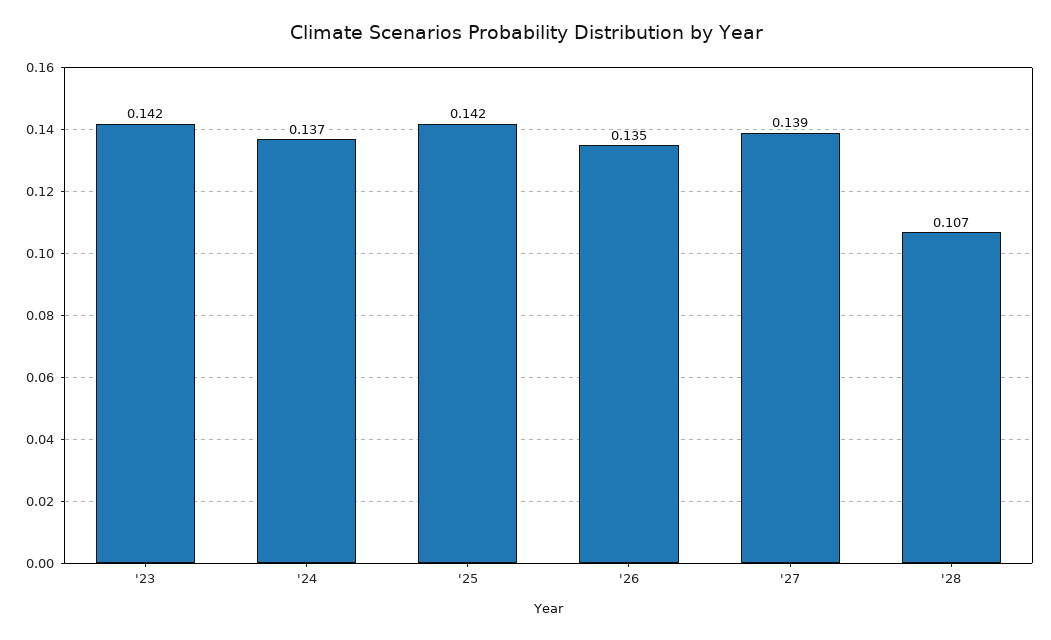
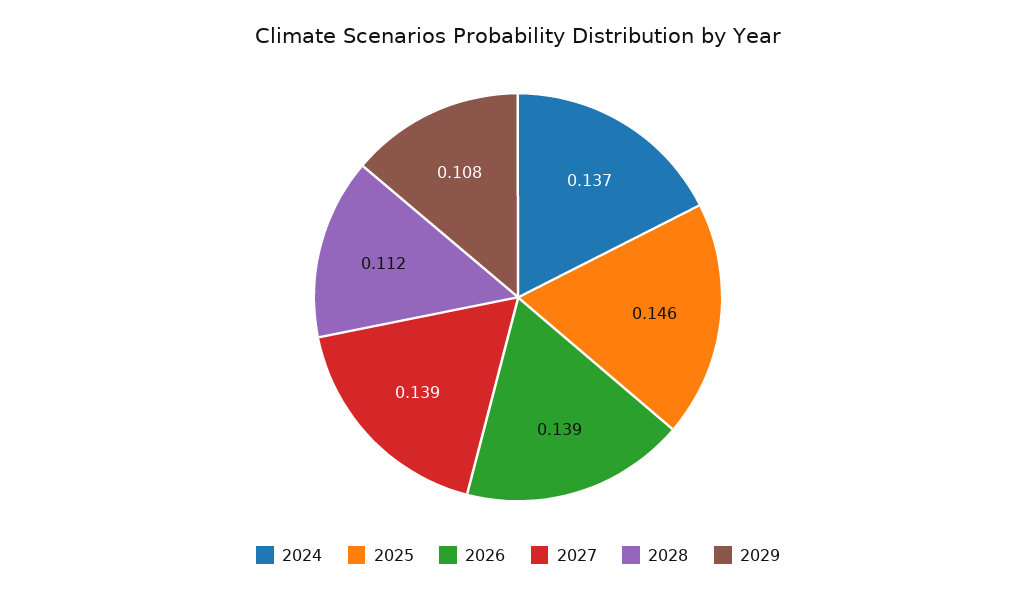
'23: 0.142 -> none
'25: 0.142 -> 0.146
'26: 0.135 -> 0.139
'28: 0.107 -> 0.112
2029: none -> 0.108

